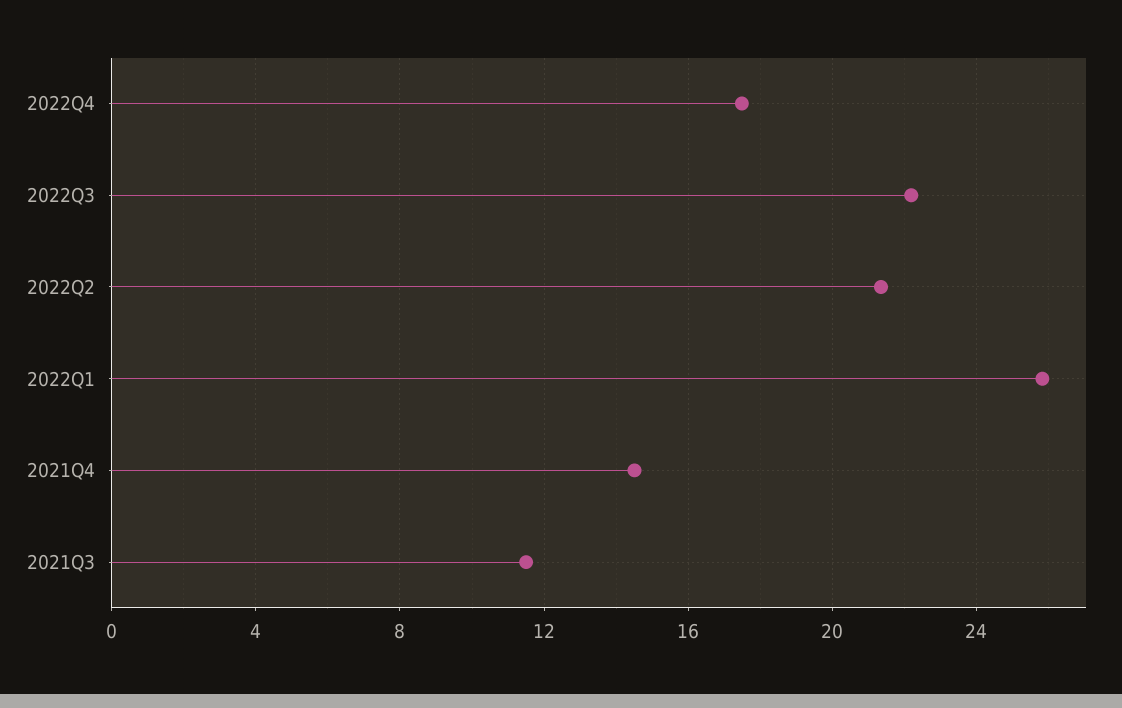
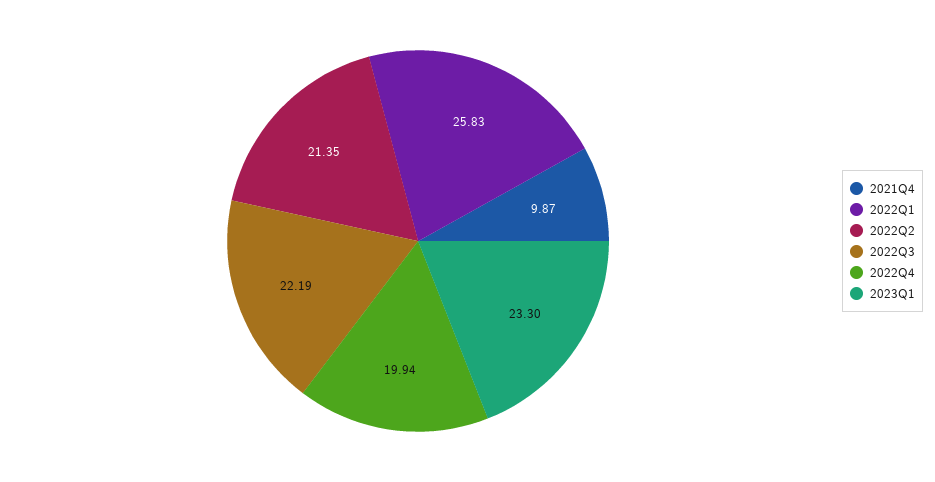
2022Q4: 17.5 -> 19.94
2021Q4: 14.5 -> 9.87
2021Q3: 11.5 -> none
2023Q1: none -> 23.3

